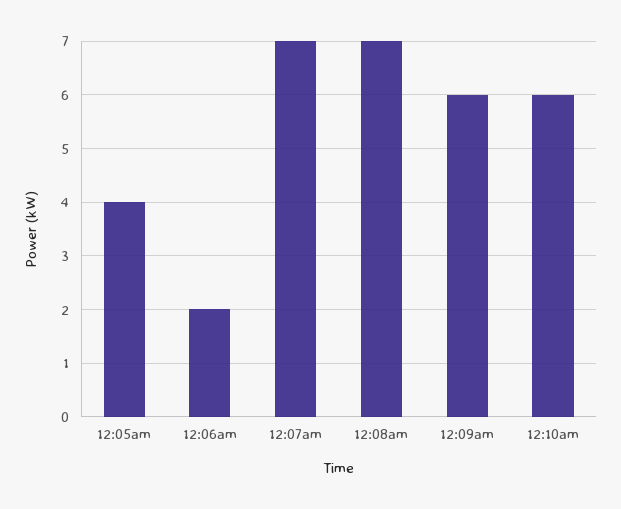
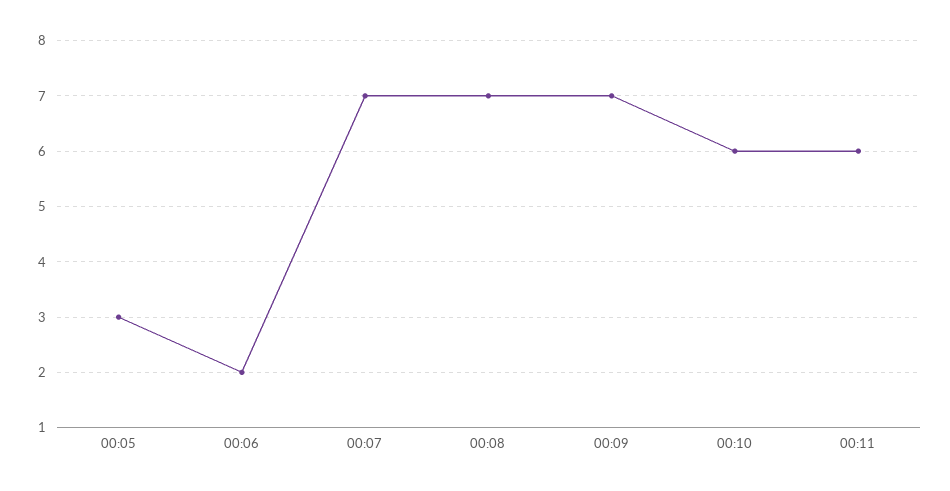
12:05am: 4 -> 3
12:09am: 6 -> 7
00:11: none -> 6

